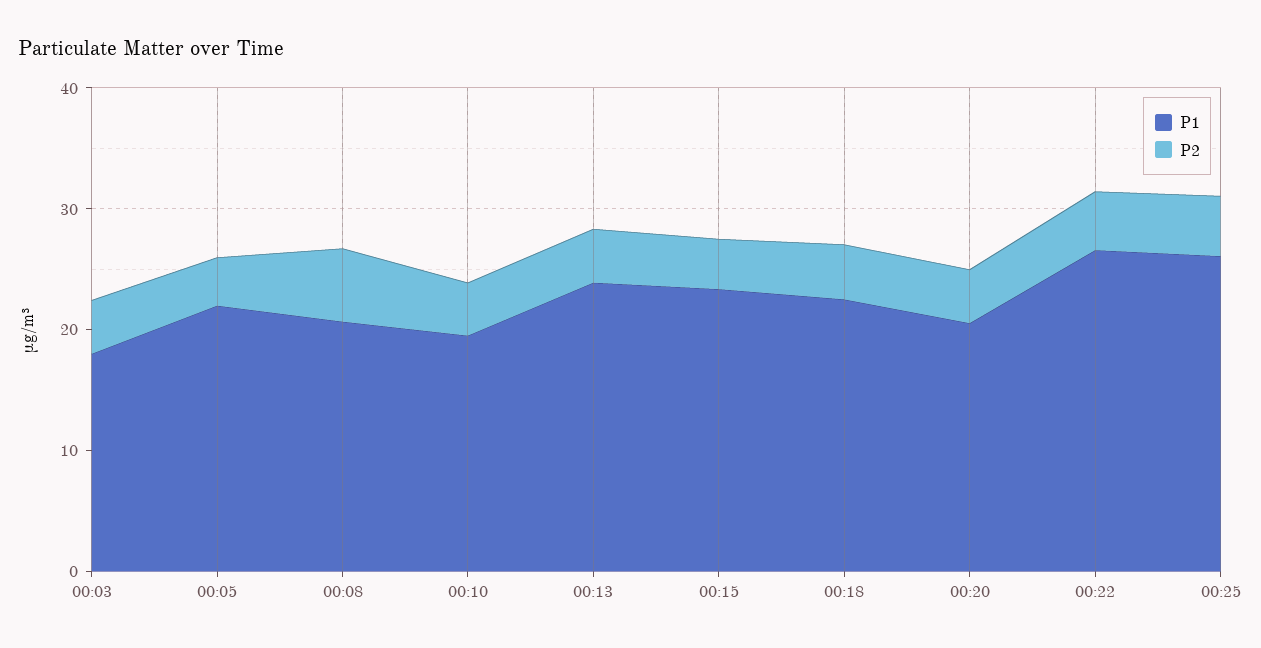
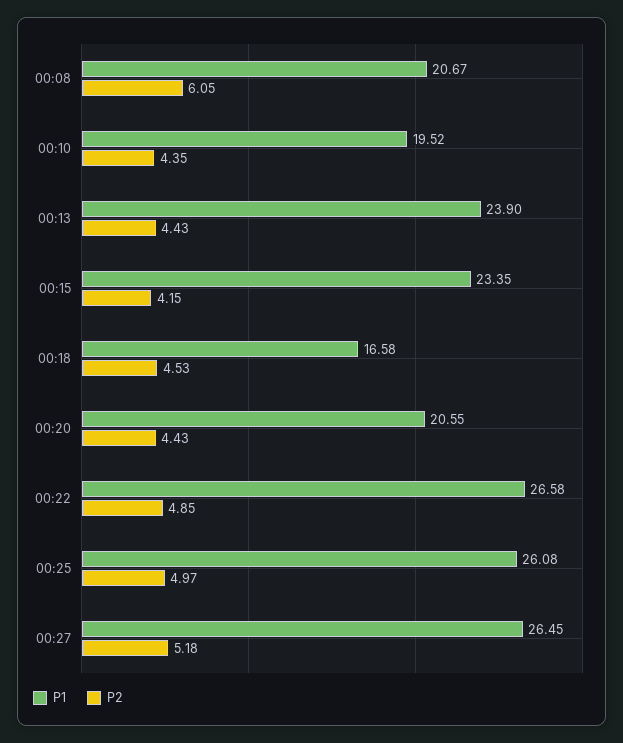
P1, 00:03: 18 -> none
P2, 00:03: 4 -> none
P1, 00:05: 22 -> none
P2, 00:05: 4 -> none
P1, 00:18: 22 -> 16.58
P1, 00:27: none -> 26.45
P2, 00:27: none -> 5.18

